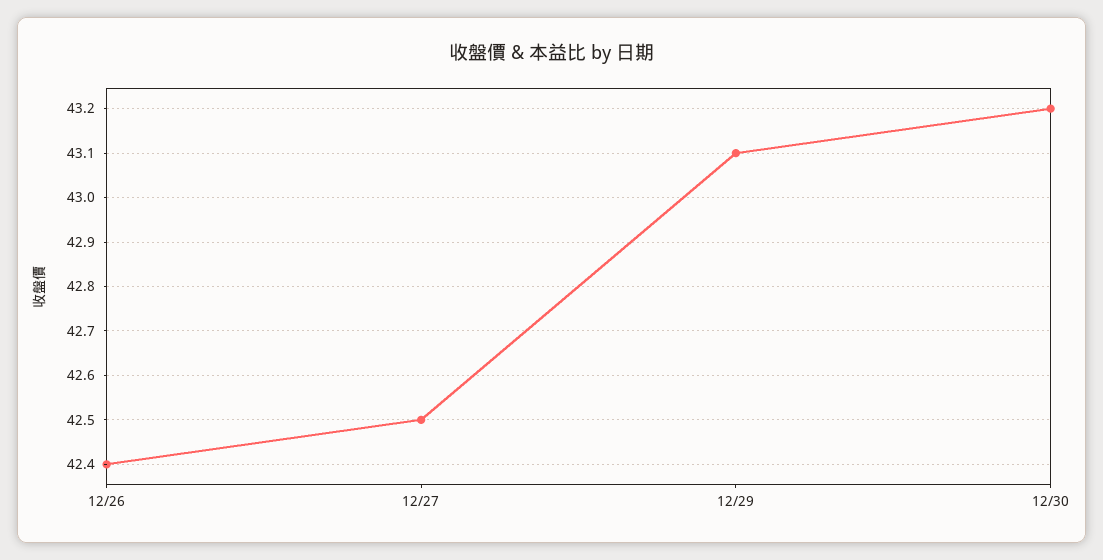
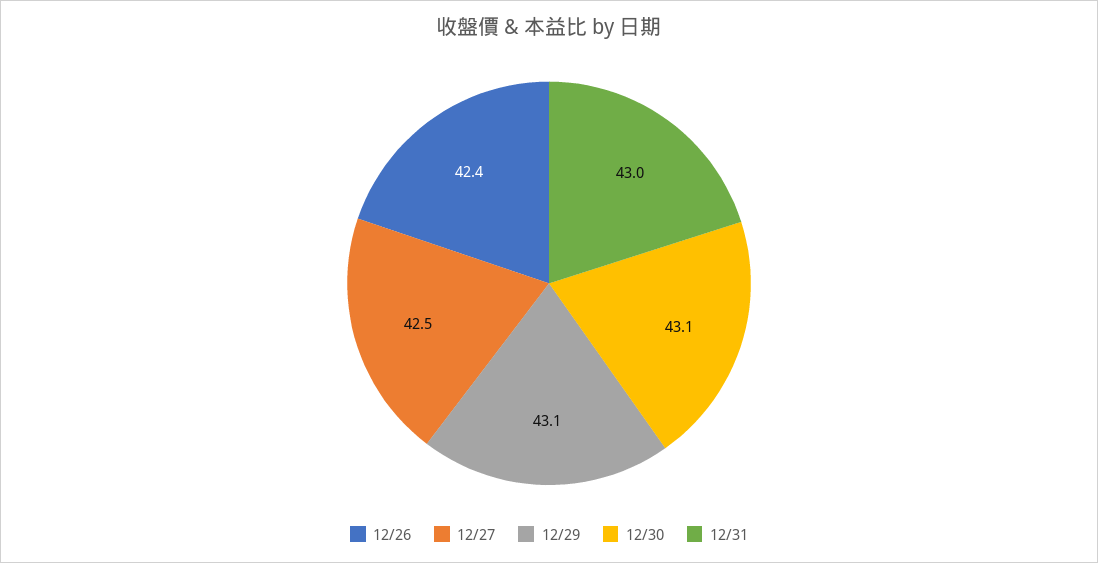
12/30: 43.2 -> 43.1
12/31: none -> 43

